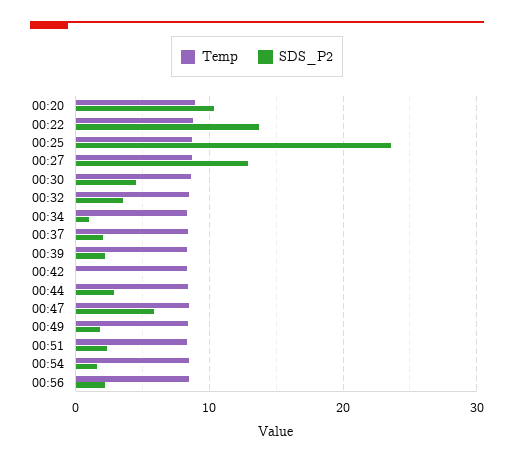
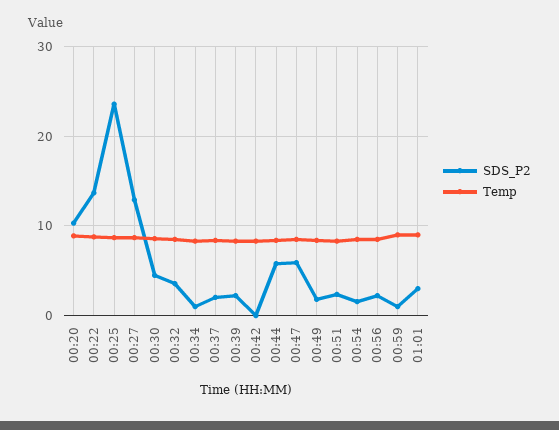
SDS_P2, 00:44: 3 -> 6
SDS_P2, 00:59: none -> 1
Temp, 00:59: none -> 9
SDS_P2, 01:01: none -> 3
Temp, 01:01: none -> 9

